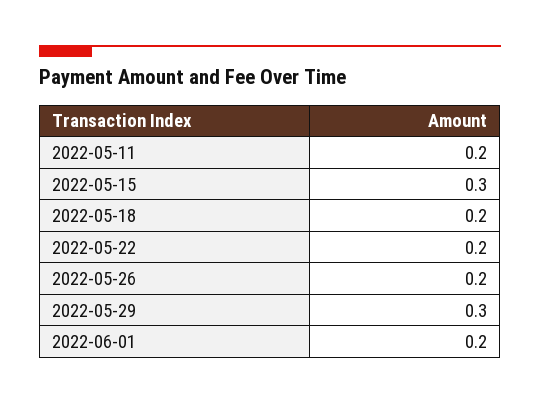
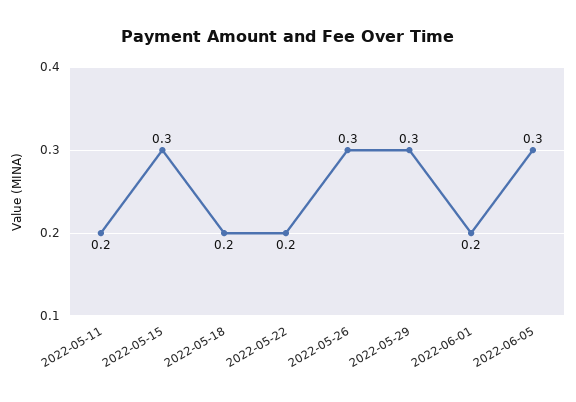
2022-05-26: 0.2 -> 0.3
2022-06-05: none -> 0.3

